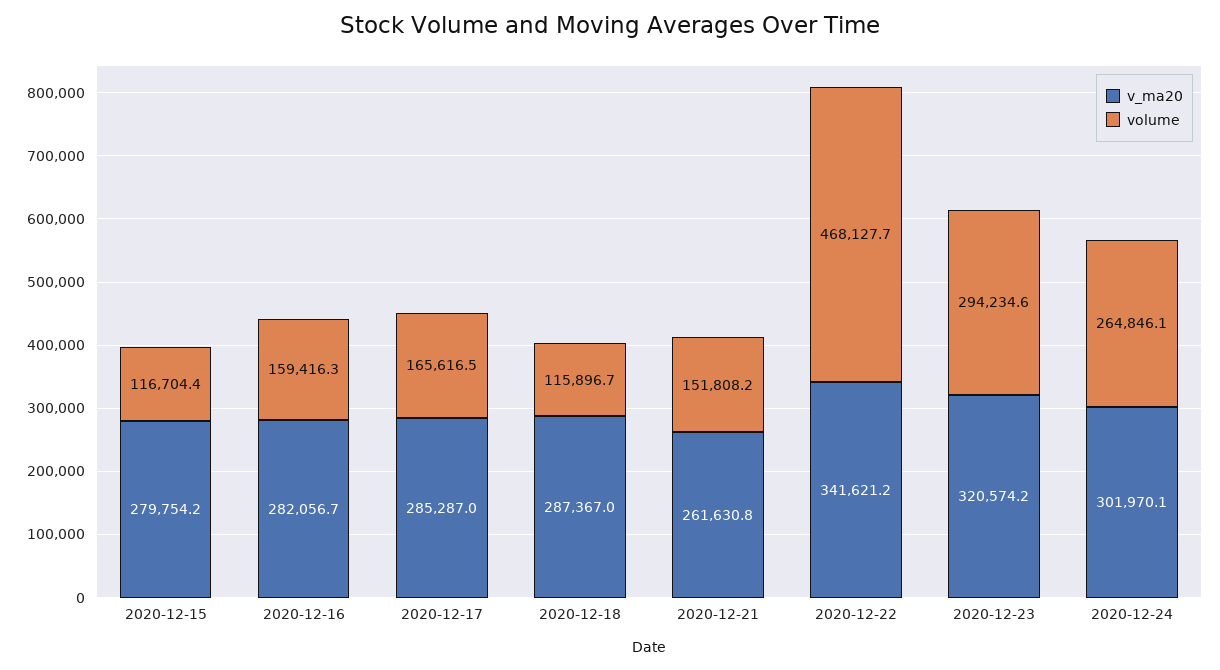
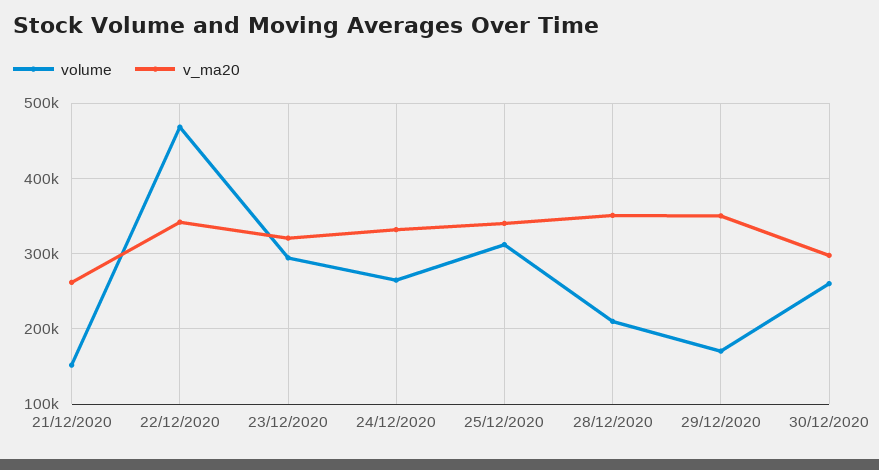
v_ma20, 2020-12-15: 279754.2 -> none
volume, 2020-12-15: 116704.4 -> none
v_ma20, 2020-12-16: 282056.7 -> none
volume, 2020-12-16: 159416.3 -> none
v_ma20, 2020-12-17: 285287 -> none
volume, 2020-12-17: 165616.5 -> none
v_ma20, 2020-12-18: 287367 -> none
volume, 2020-12-18: 115896.7 -> none
v_ma20, 2020-12-24: 301970.1 -> 330000
volume, 25/12/2020: none -> 310000
v_ma20, 25/12/2020: none -> 340000
volume, 28/12/2020: none -> 210000
v_ma20, 28/12/2020: none -> 350000
volume, 29/12/2020: none -> 170000
v_ma20, 29/12/2020: none -> 350000
volume, 30/12/2020: none -> 260000
v_ma20, 30/12/2020: none -> 300000

